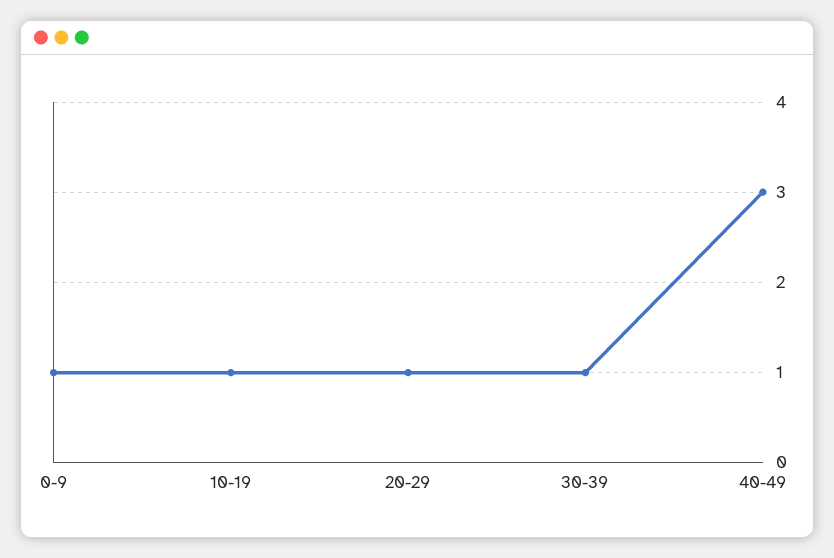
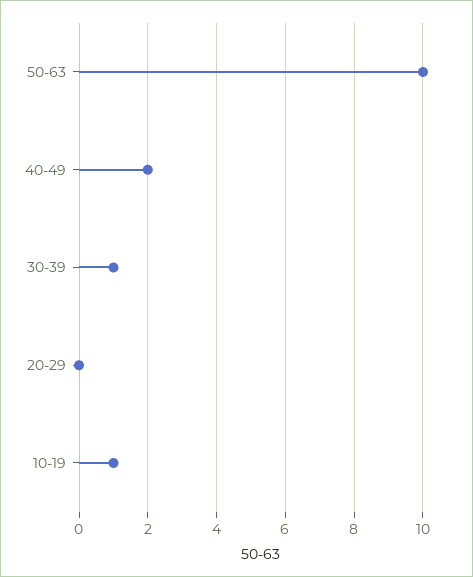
0-9: 1 -> none
20-29: 1 -> 0
40-49: 3 -> 2
50-63: none -> 10

